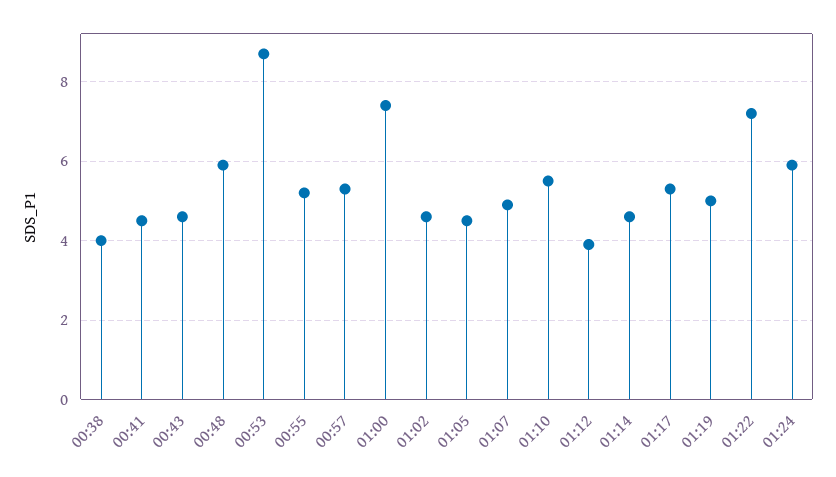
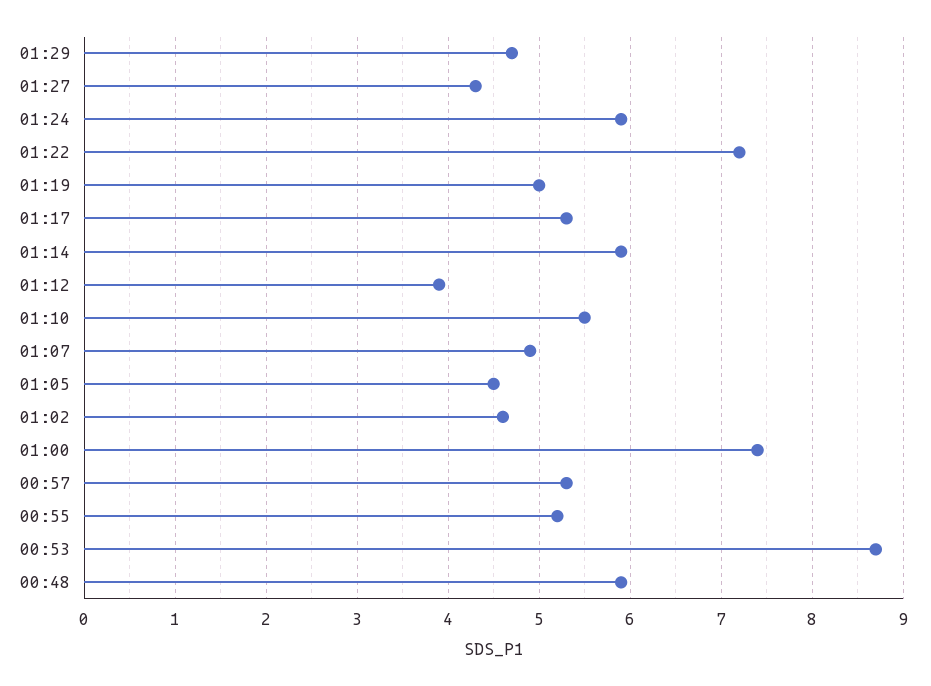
00:38: 4 -> none
00:41: 4.5 -> none
00:43: 4.5 -> none
01:14: 4.5 -> 5.9
01:29: none -> 4.7
01:27: none -> 4.3

